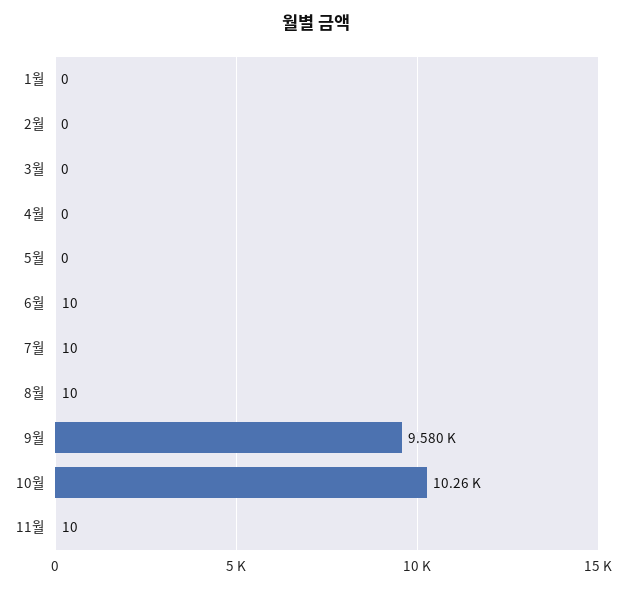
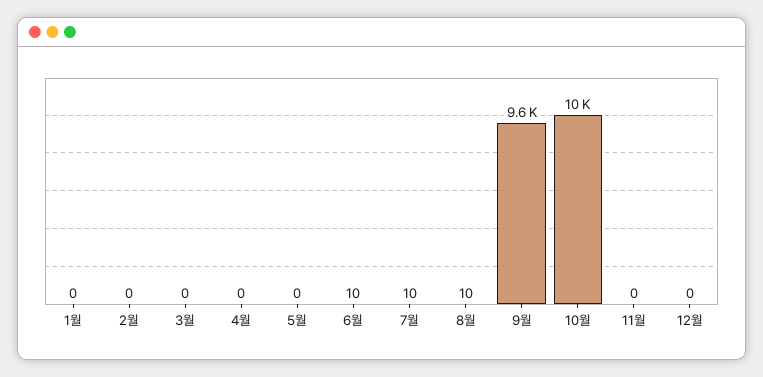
11월: 10 -> 0
12월: none -> 0

